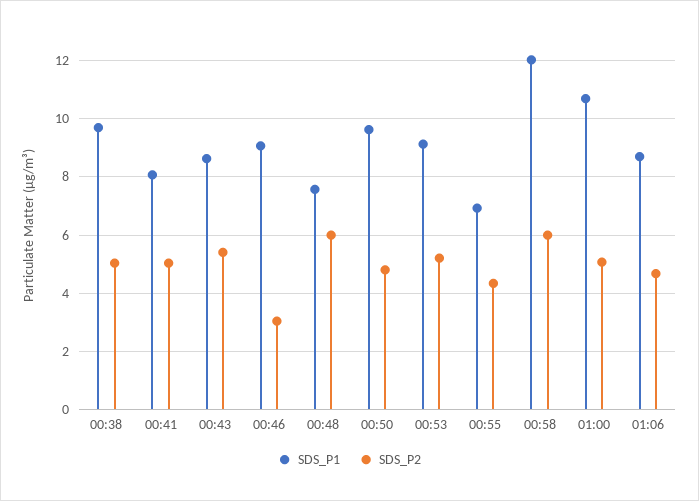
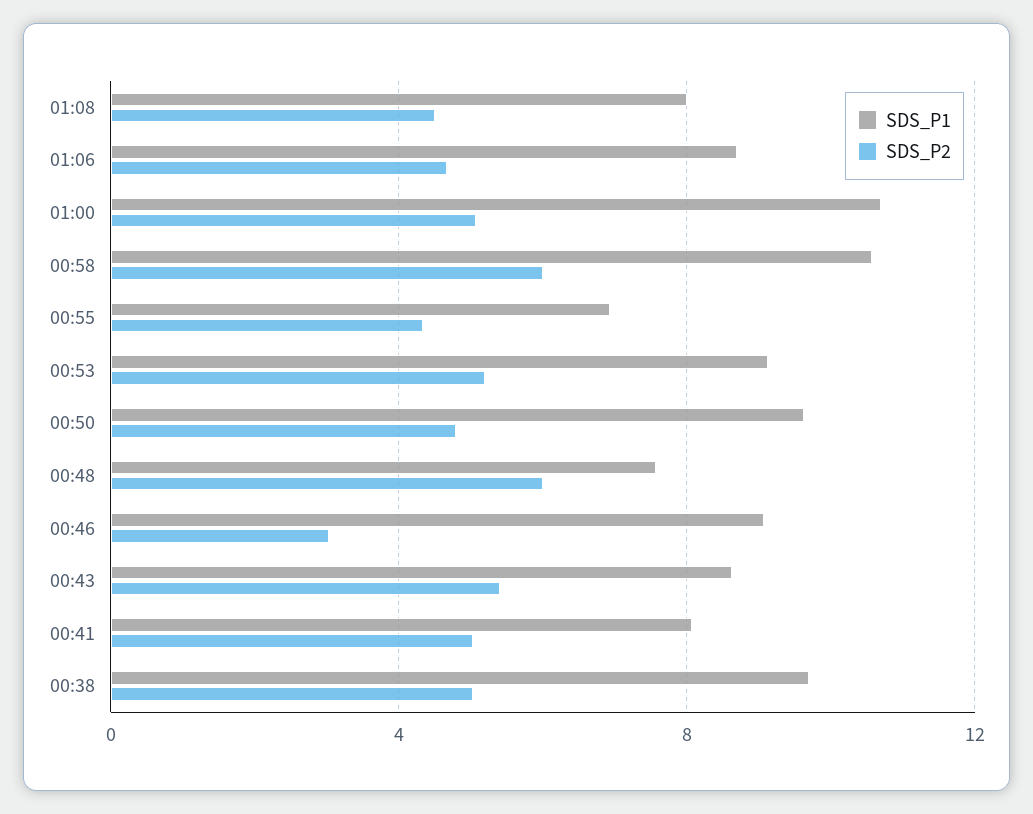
SDS_P1, 00:58: 12 -> 10.5
SDS_P1, 01:08: none -> 8
SDS_P2, 01:08: none -> 4.5

